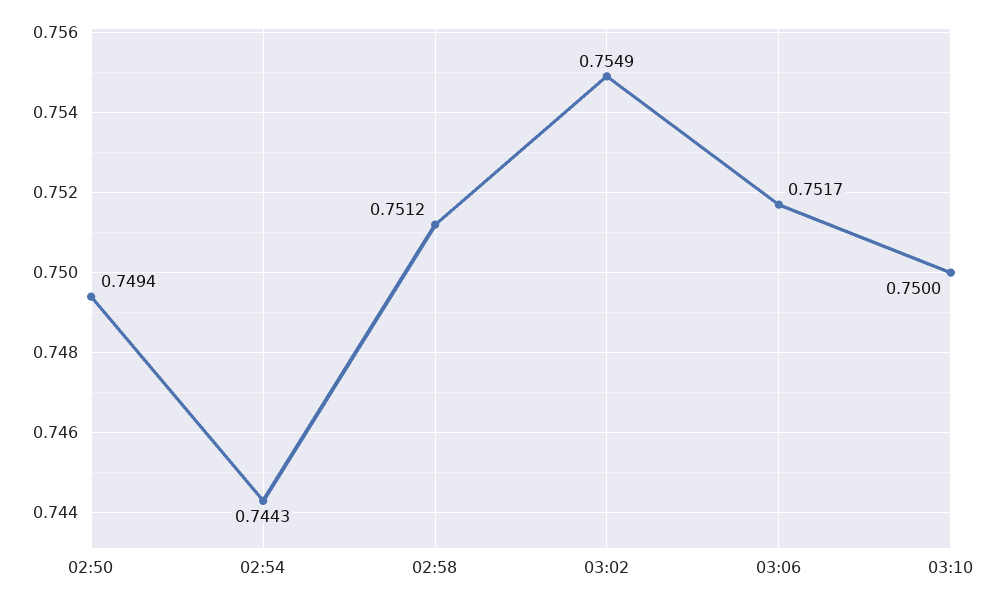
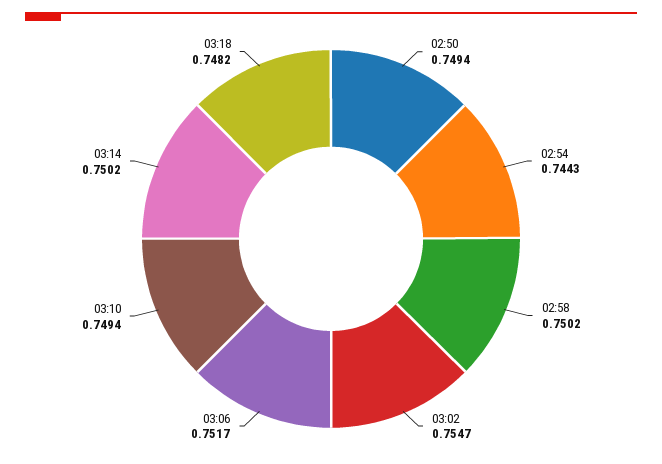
02:58: 0.7512 -> 0.7502
03:02: 0.7549 -> 0.7547
03:10: 0.75 -> 0.7494
03:14: none -> 0.7502
03:18: none -> 0.7482

